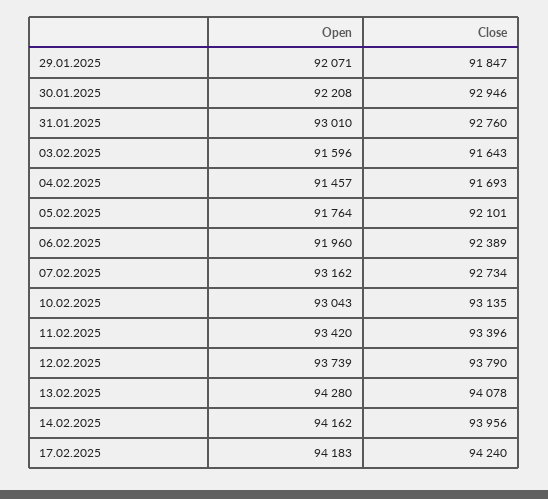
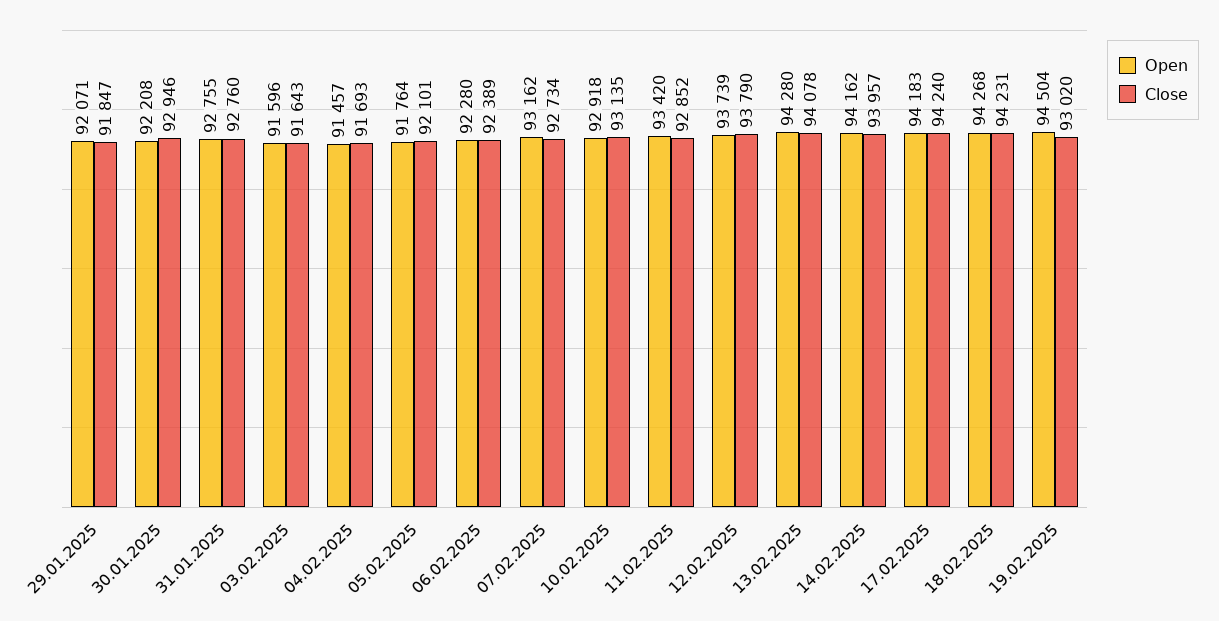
Open, 31.01.2025: 93010 -> 92755
Open, 06.02.2025: 91960 -> 92280
Open, 10.02.2025: 93043 -> 92918
Close, 11.02.2025: 93396 -> 92852
Close, 14.02.2025: 93956 -> 93957
Open, 18.02.2025: none -> 94268
Close, 18.02.2025: none -> 94231
Open, 19.02.2025: none -> 94504
Close, 19.02.2025: none -> 93020

